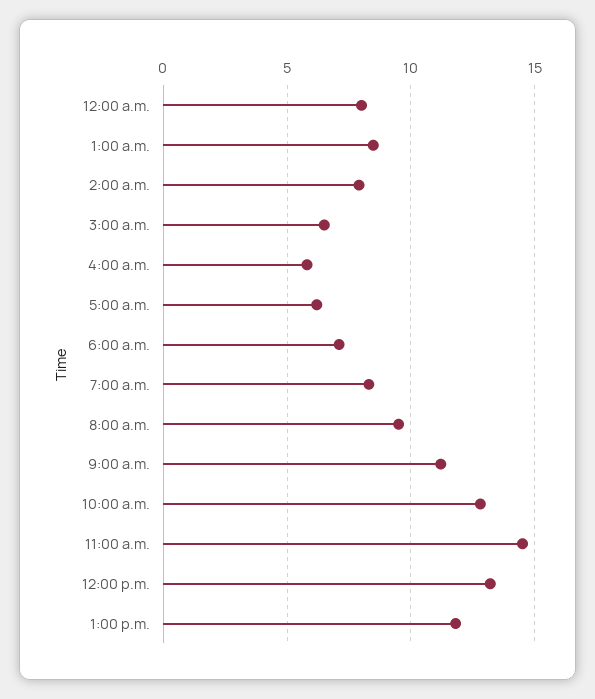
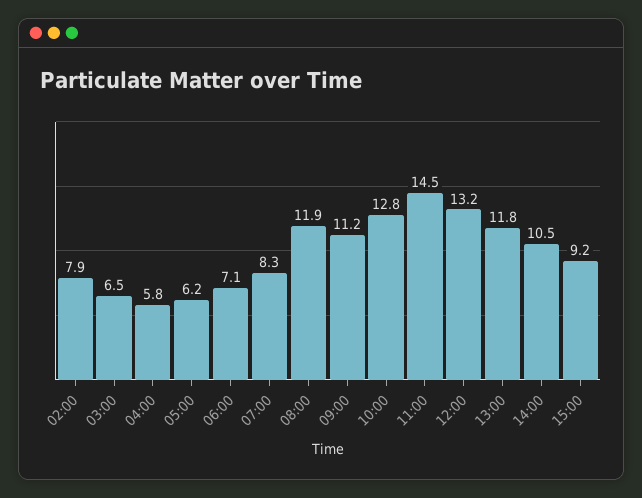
12:00 a.m.: 8 -> none
1:00 a.m.: 8.5 -> none
8:00 a.m.: 9.5 -> 11.9
14:00: none -> 10.5
15:00: none -> 9.2

